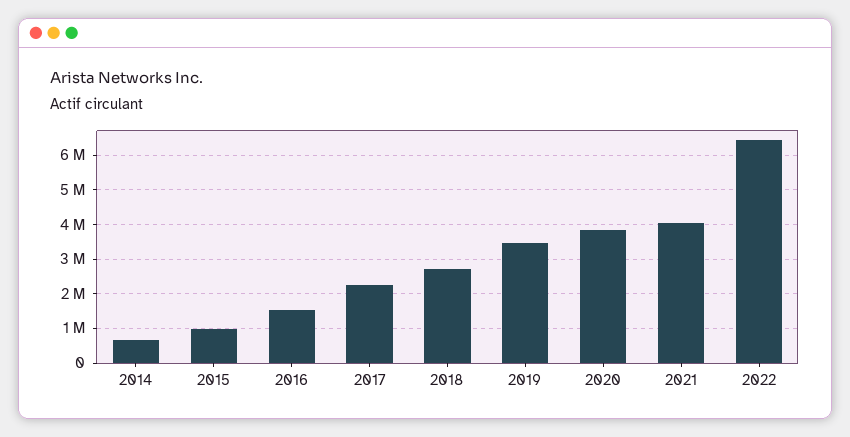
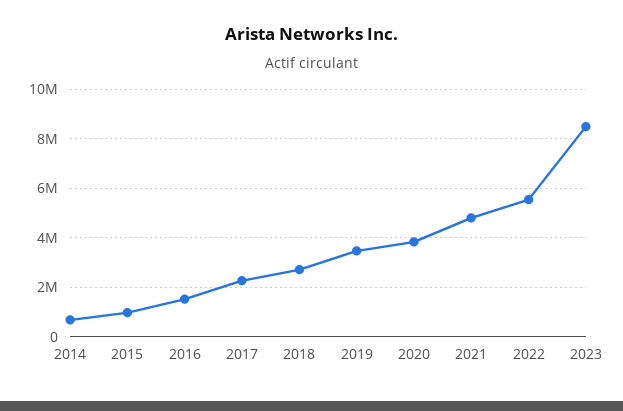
2021: 4000000 -> 4750000
2022: 6400000 -> 5500000
2023: none -> 8500000

